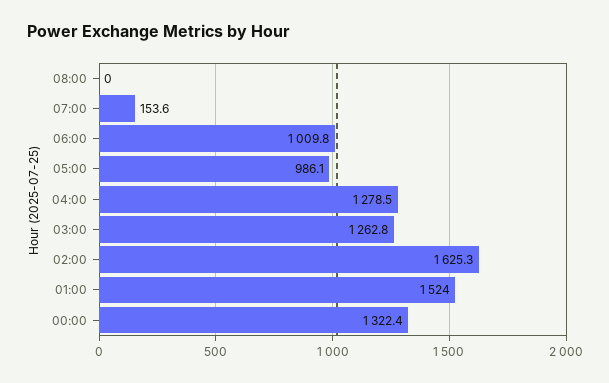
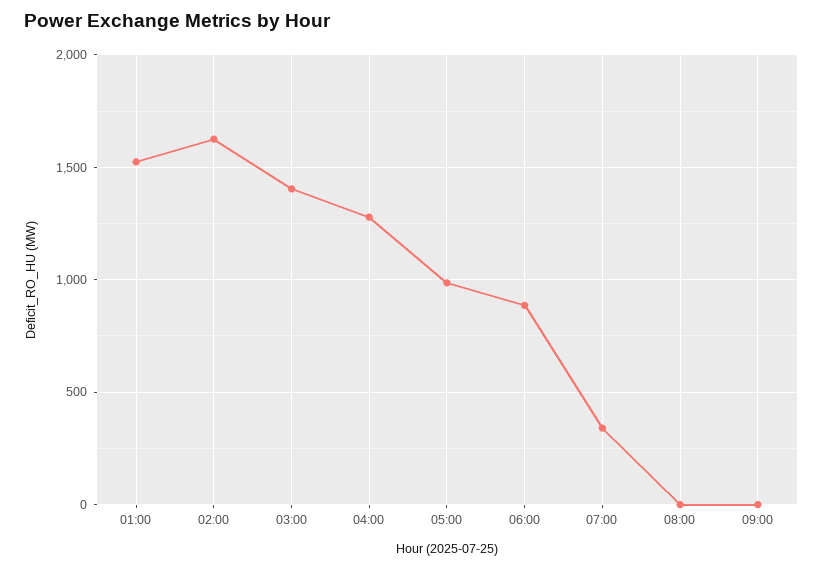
07:00: 153.6 -> 350
06:00: 1009.8 -> 900
03:00: 1262.8 -> 1400
00:00: 1322.4 -> none
09:00: none -> 0

